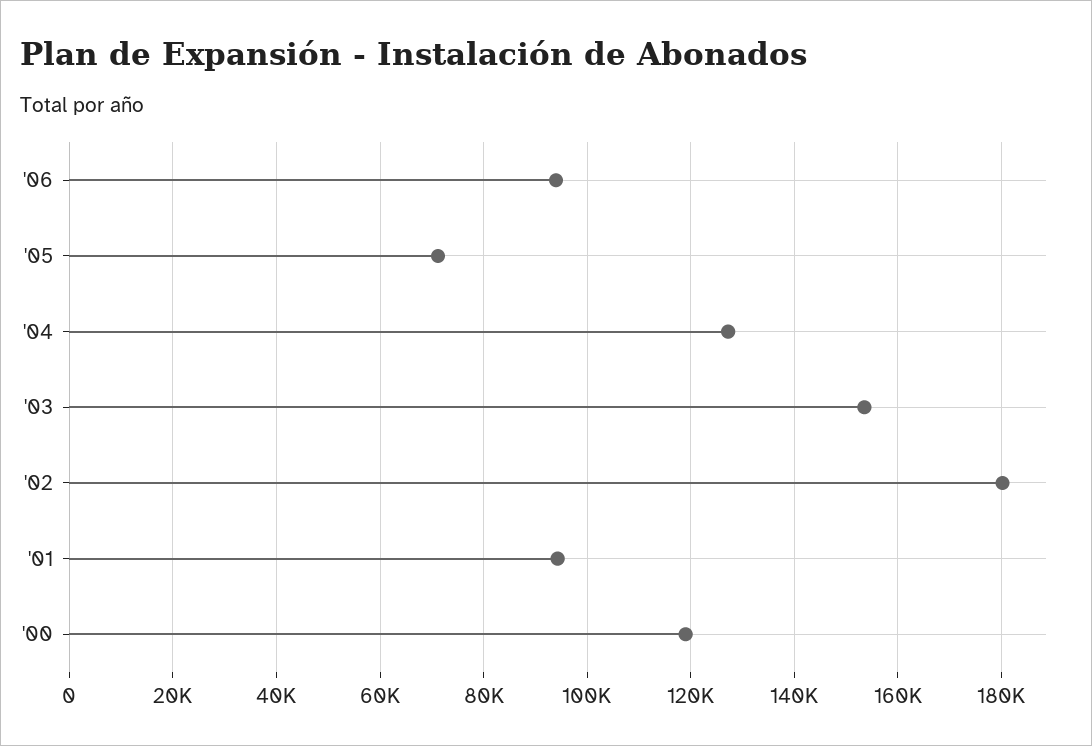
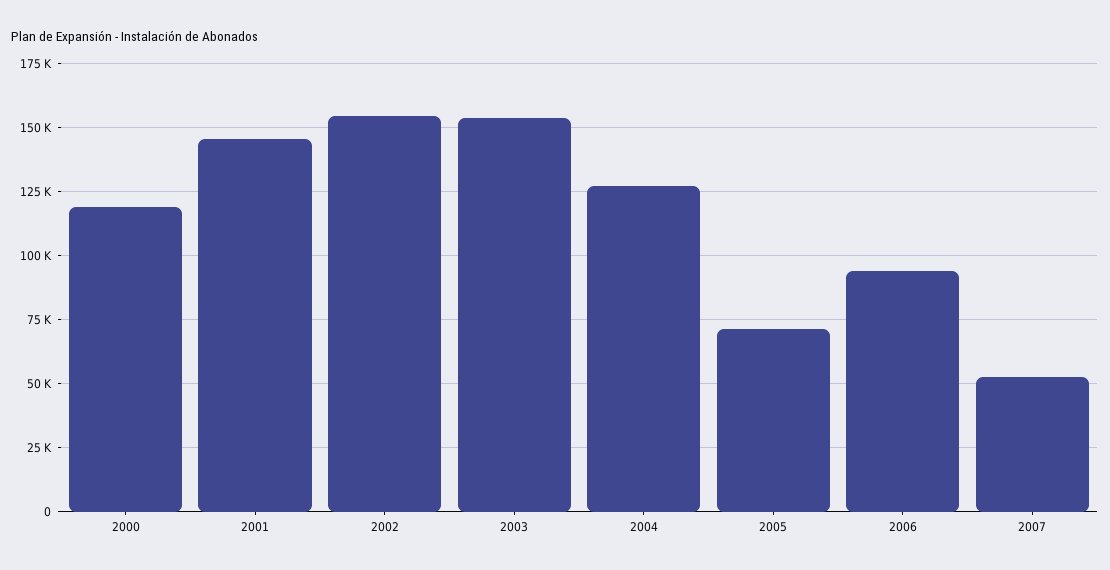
'02: 180000 -> 155000
'01: 94000 -> 145000
2007: none -> 52500

